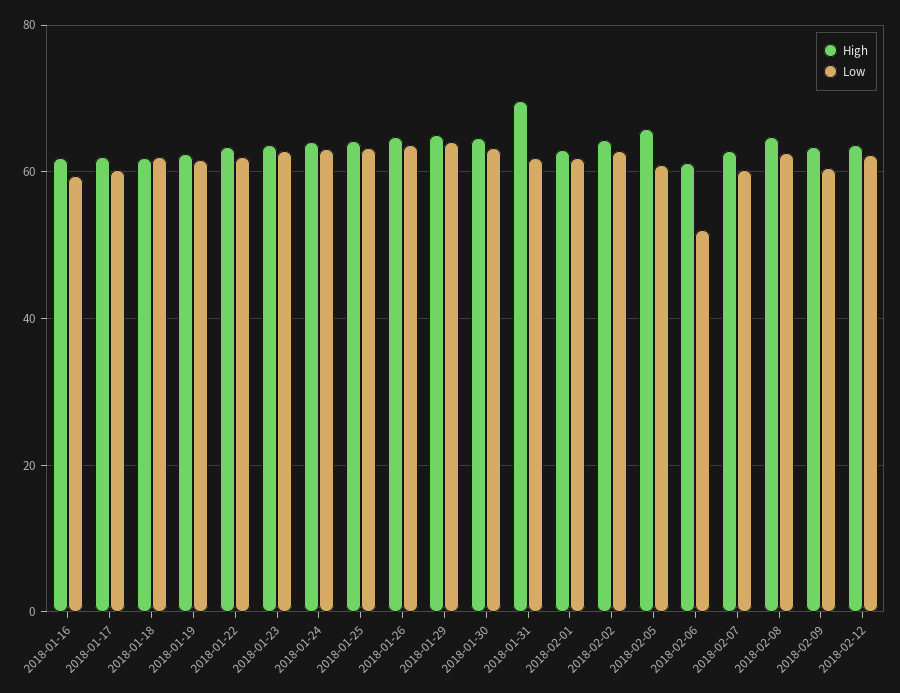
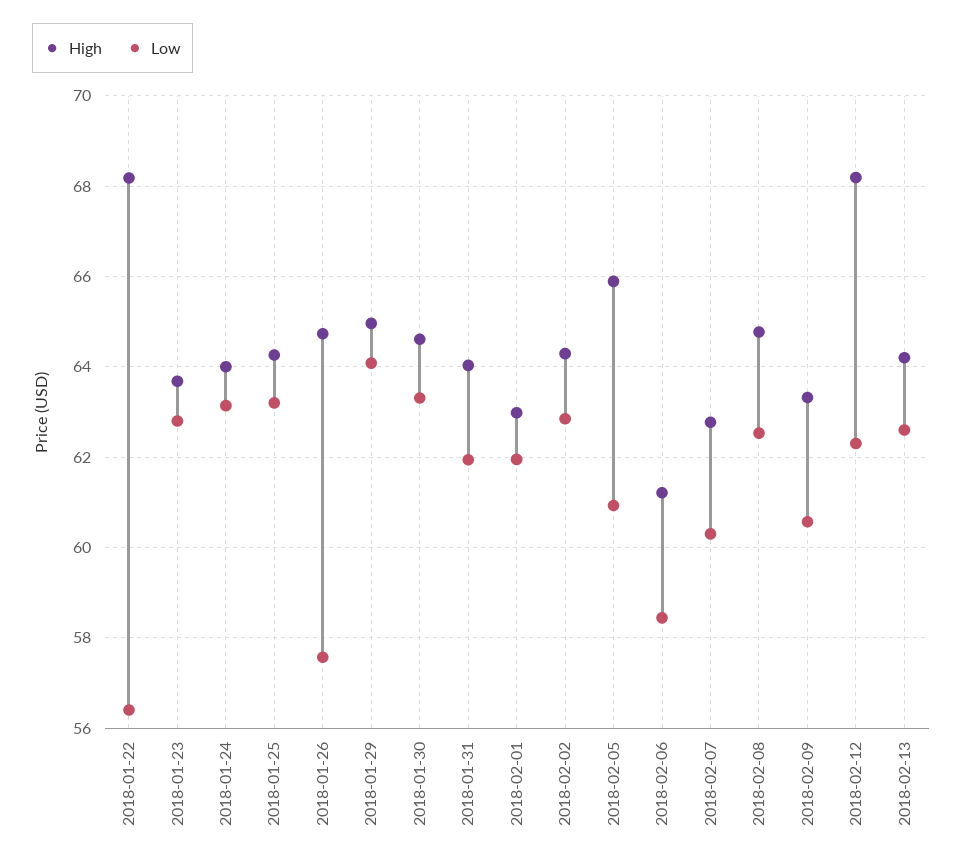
High, 2018-01-16: 62 -> none
Low, 2018-01-16: 60 -> none
High, 2018-01-17: 62 -> none
Low, 2018-01-17: 60 -> none
High, 2018-01-18: 62 -> none
Low, 2018-01-18: 62 -> none
High, 2018-01-19: 62 -> none
Low, 2018-01-19: 62 -> none
High, 2018-01-22: 64 -> 68.2
Low, 2018-01-22: 62 -> 56.4
Low, 2018-01-26: 64 -> 57.6
High, 2018-01-31: 70 -> 64
Low, 2018-02-06: 52 -> 58.4
High, 2018-02-12: 64 -> 68.2
High, 2018-02-13: none -> 64.2
Low, 2018-02-13: none -> 62.6

